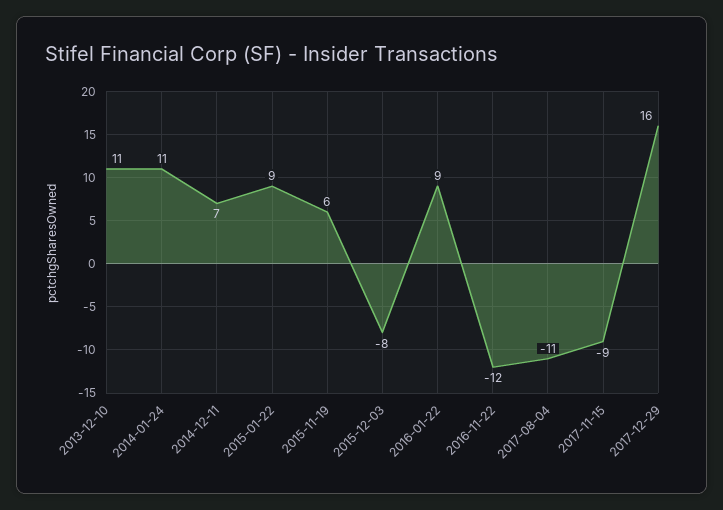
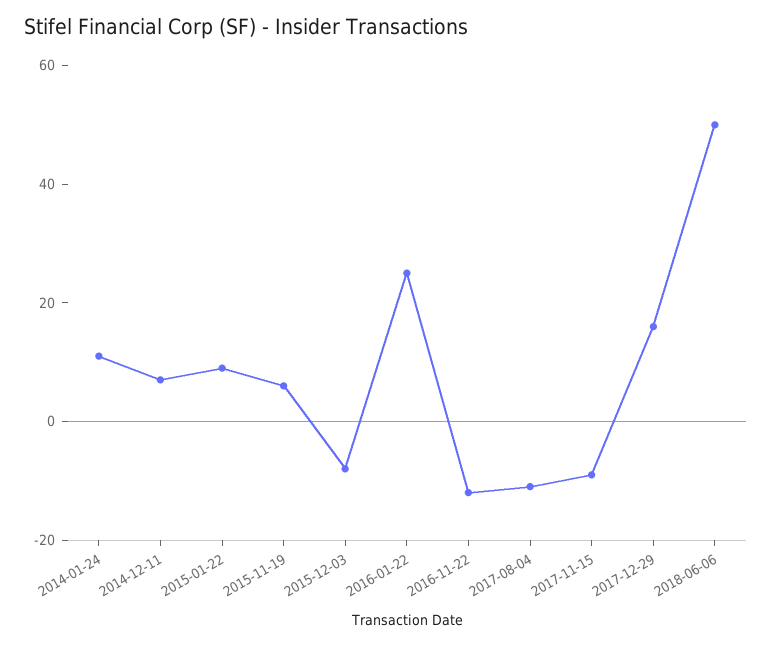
2013-12-10: 11 -> none
2016-01-22: 9 -> 25
2018-06-06: none -> 50

